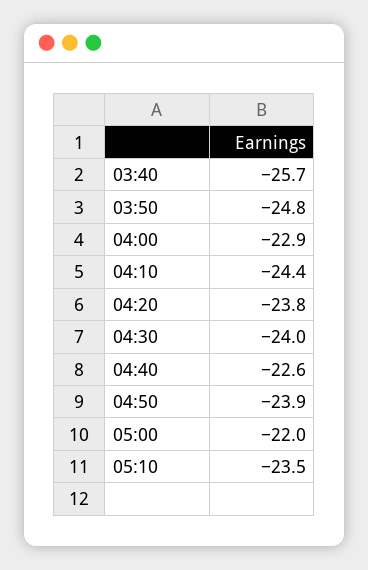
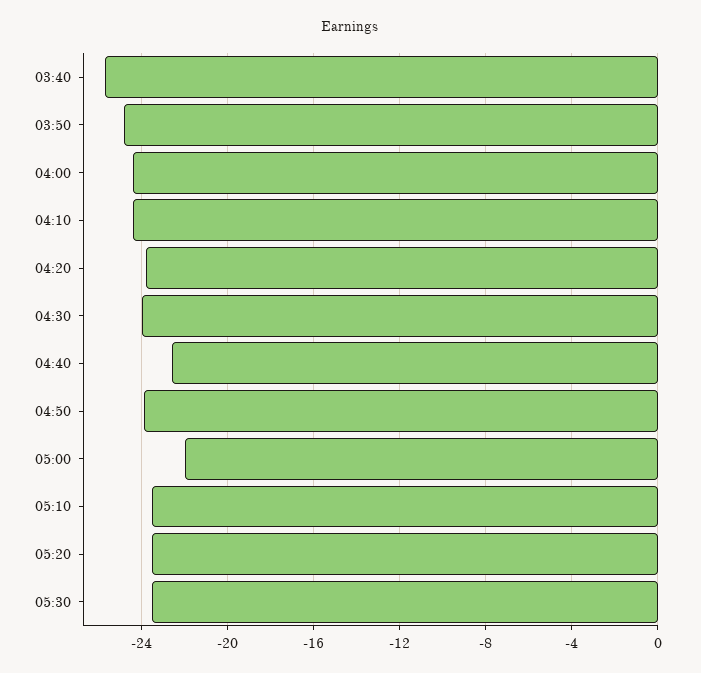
04:00: -22.9 -> -24.5
05:20: none -> -23.5
05:30: none -> -23.5

